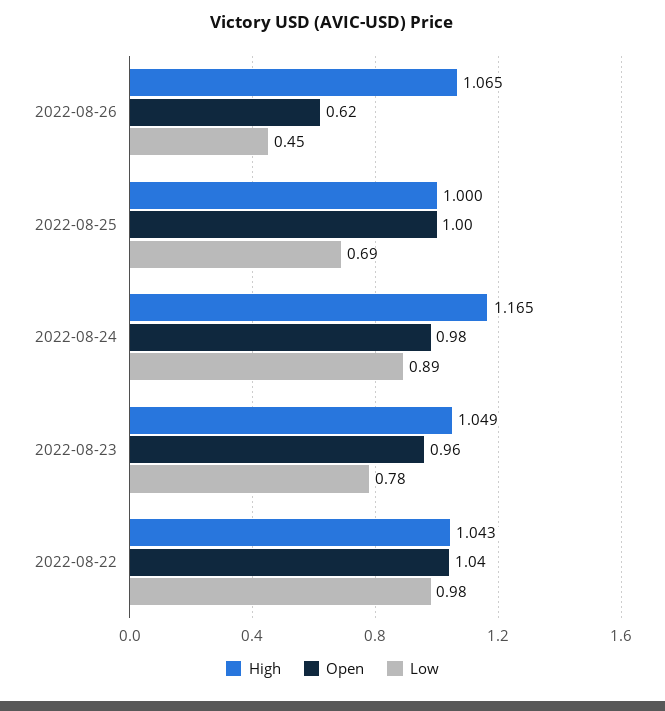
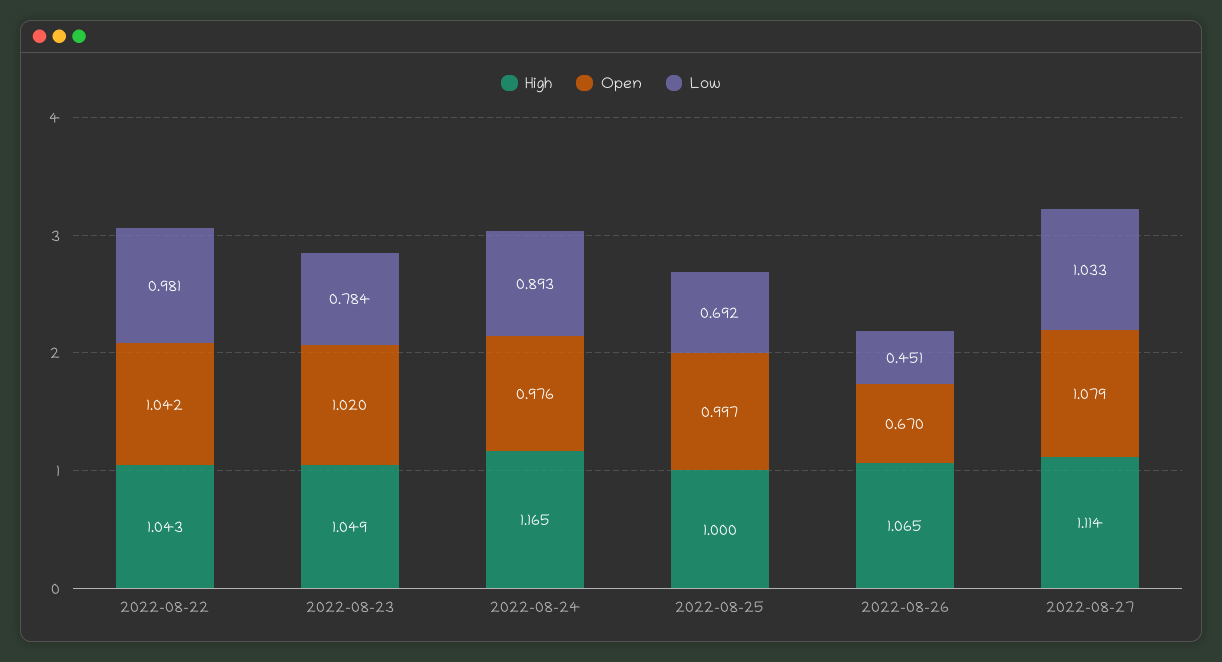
Open, 2022-08-26: 0.62 -> 0.67
Open, 2022-08-23: 0.96 -> 1.02
High, 2022-08-27: none -> 1.114
Open, 2022-08-27: none -> 1.079
Low, 2022-08-27: none -> 1.033

